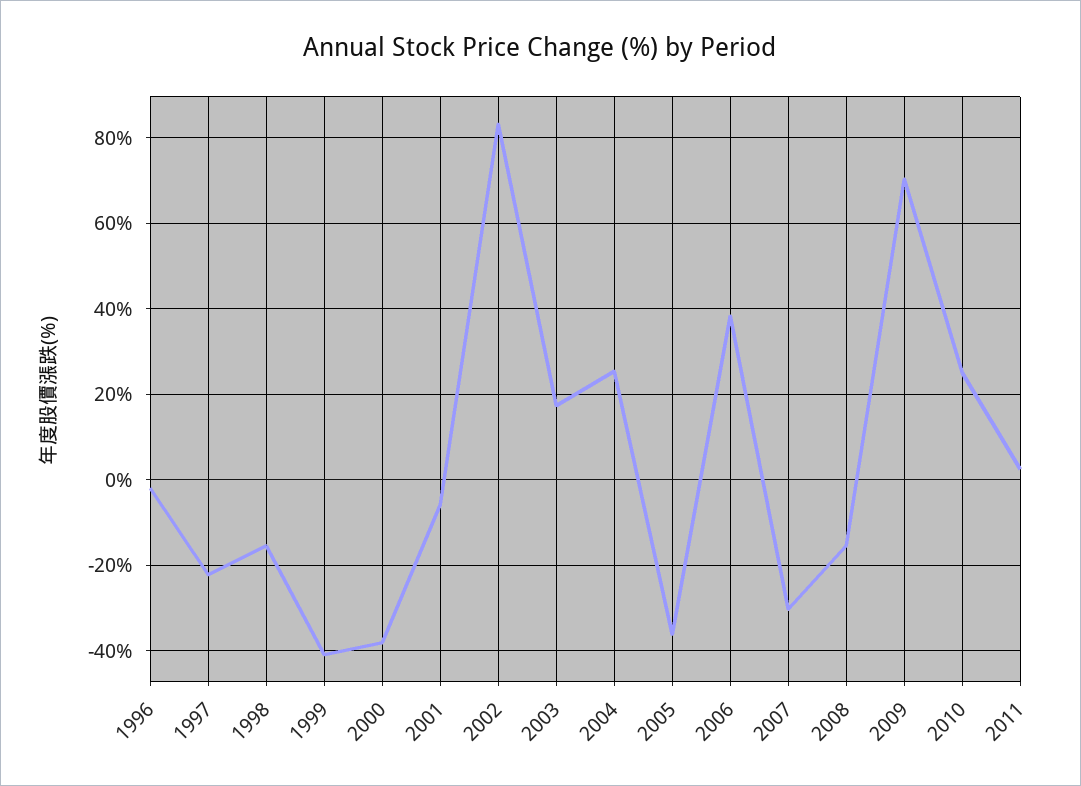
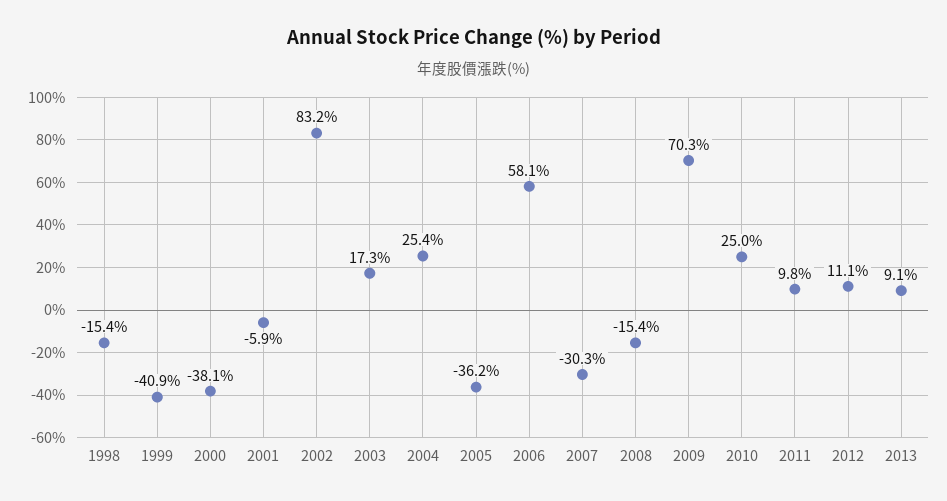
1996: -2 -> none
1997: -22 -> none
2006: 38 -> 58.1
2011: 2 -> 9.8
2012: none -> 11.1
2013: none -> 9.1

